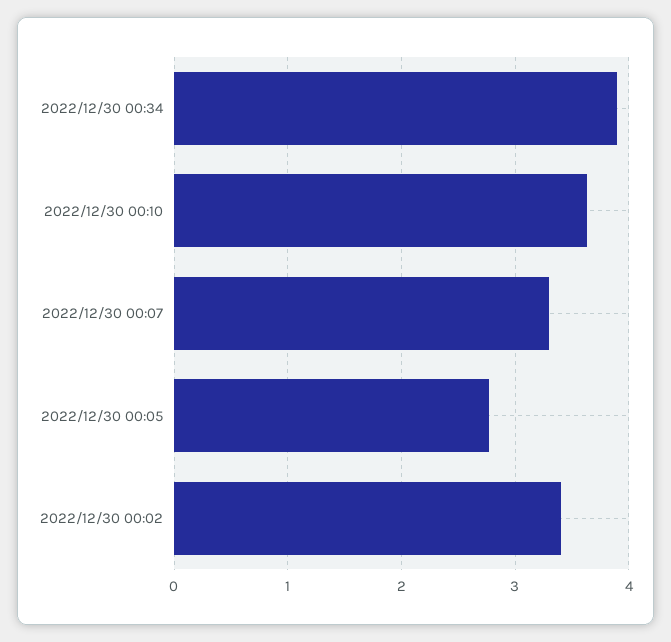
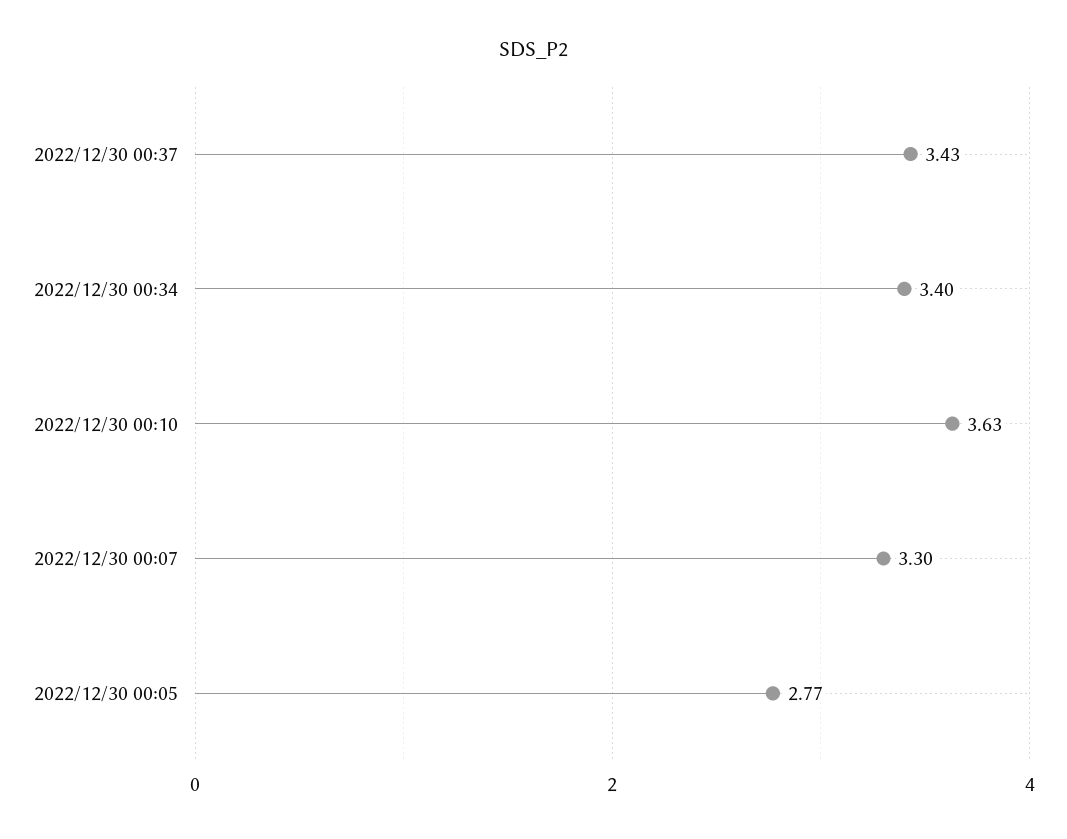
2022/12/30 00:34: 3.9 -> 3.4
2022/12/30 00:02: 3.4 -> none
2022/12/30 00:37: none -> 3.43

